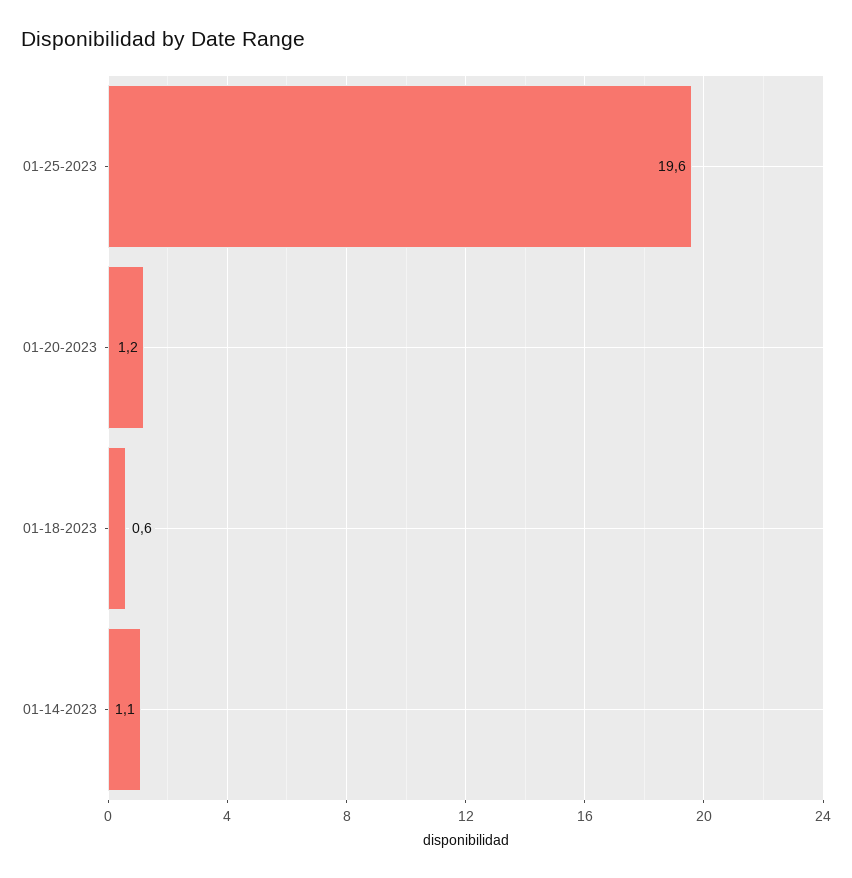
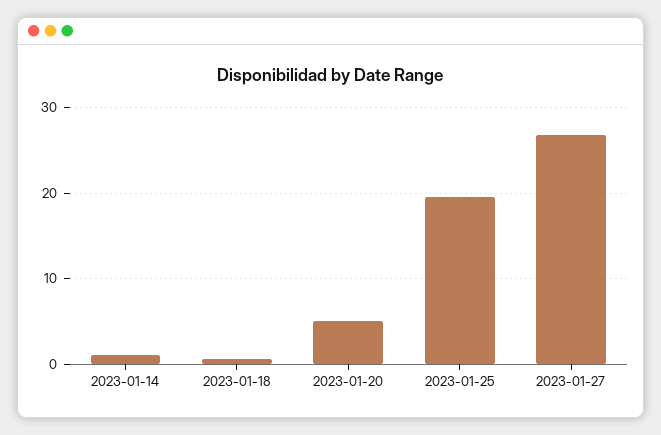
01-20-2023: 1.2 -> 5
2023-01-27: none -> 27

